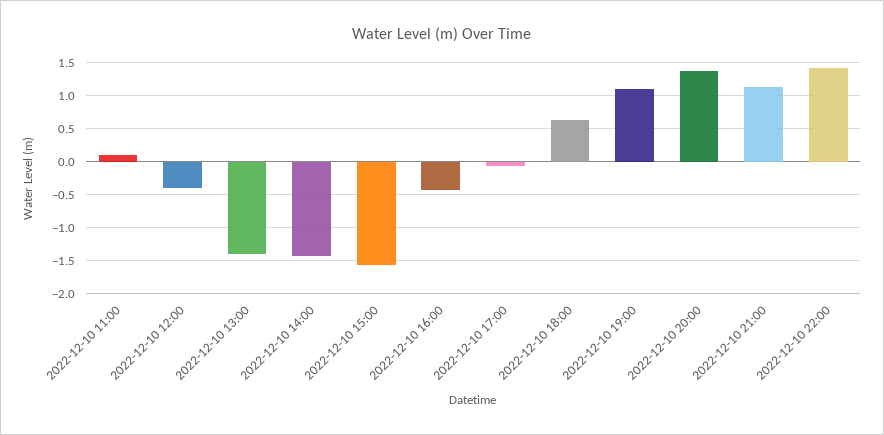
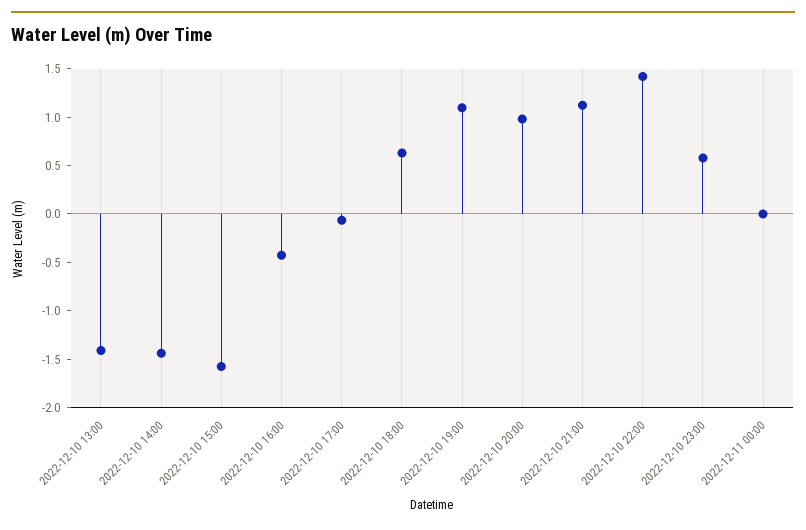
2022-12-10 11:00: 0.1 -> none
2022-12-10 12:00: -0.4 -> none
2022-12-10 20:00: 1.4 -> 1
2022-12-10 23:00: none -> 0.6
2022-12-11 00:00: none -> 0

